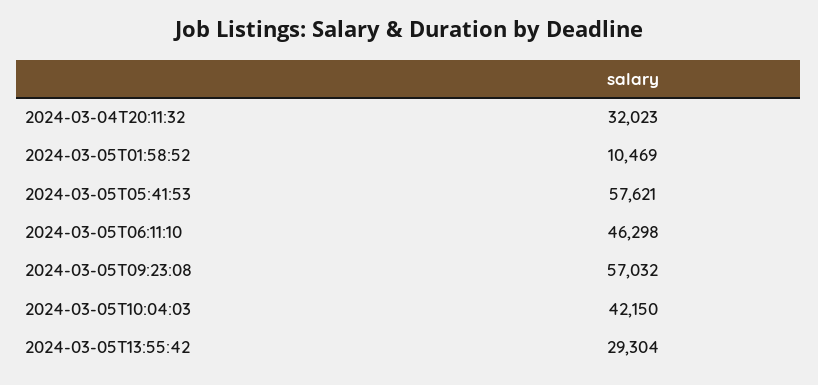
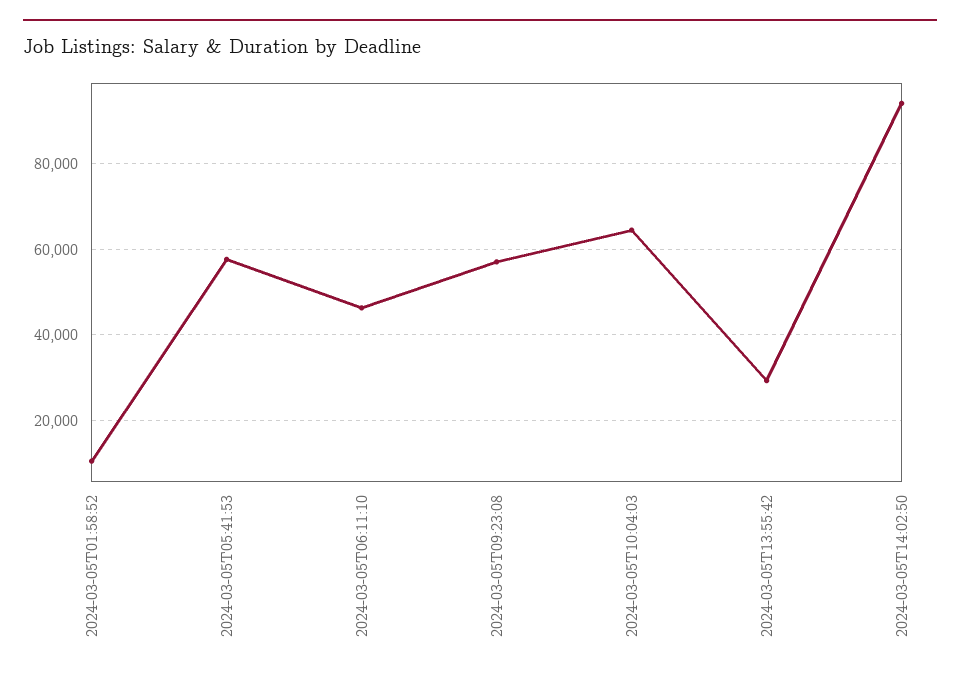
2024-03-04T20:11:32: 32023 -> none
2024-03-05T10:04:03: 42150 -> 64000
2024-03-05T14:02:50: none -> 94000

